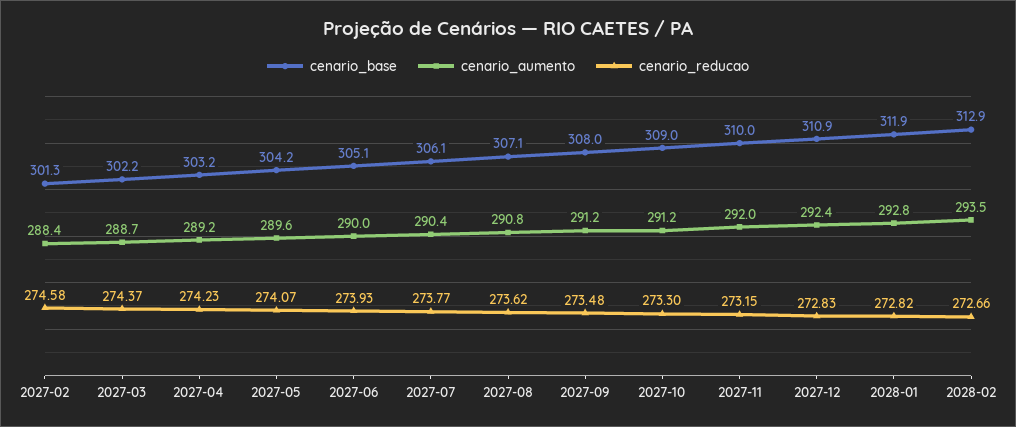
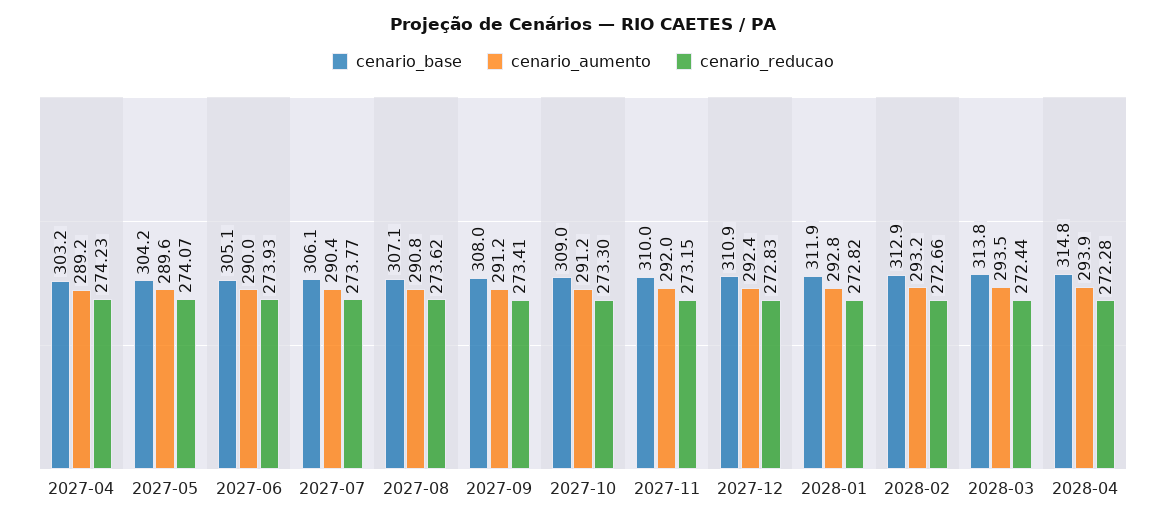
cenario_base, 2027-02: 301.3 -> none
cenario_aumento, 2027-02: 288.4 -> none
cenario_reducao, 2027-02: 274.58 -> none
cenario_base, 2027-03: 302.2 -> none
cenario_aumento, 2027-03: 288.7 -> none
cenario_reducao, 2027-03: 274.37 -> none
cenario_reducao, 2027-09: 273.48 -> 273.41
cenario_aumento, 2028-02: 293.5 -> 293.2
cenario_base, 2028-03: none -> 313.8
cenario_aumento, 2028-03: none -> 293.5
cenario_reducao, 2028-03: none -> 272.44
cenario_base, 2028-04: none -> 314.8
cenario_aumento, 2028-04: none -> 293.9
cenario_reducao, 2028-04: none -> 272.28

